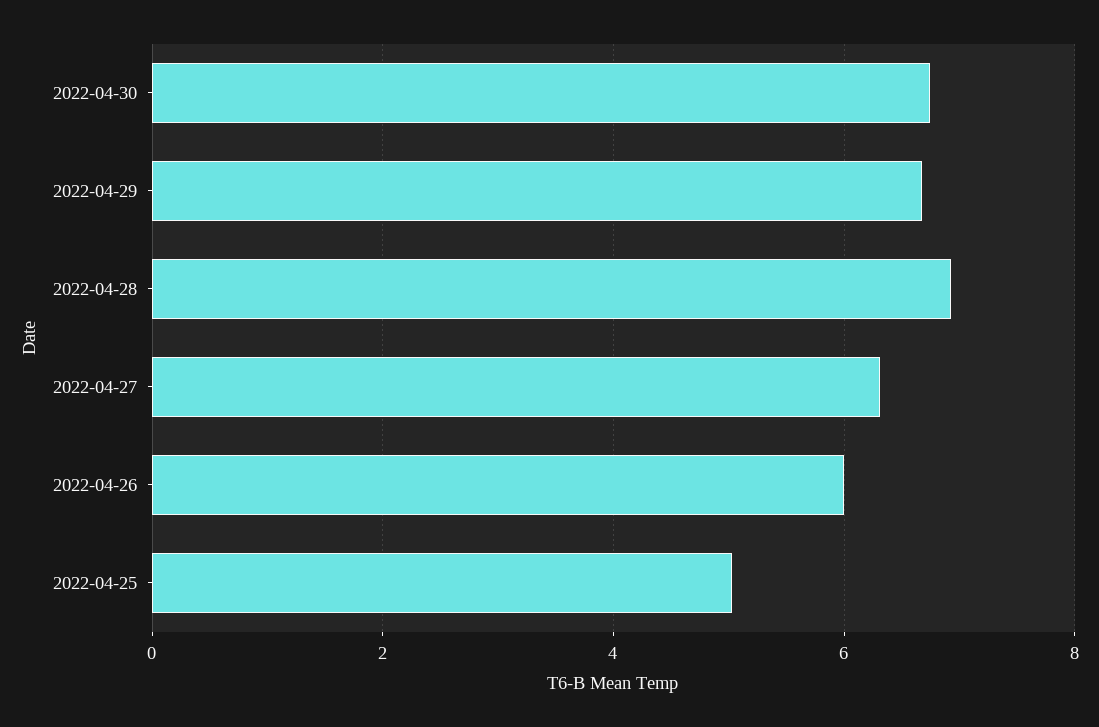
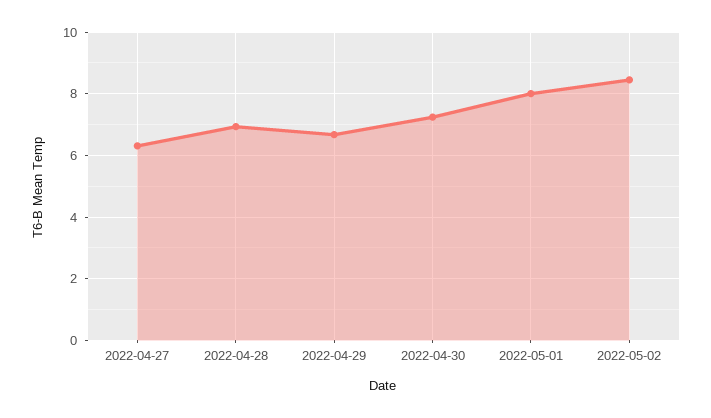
2022-04-30: 6.8 -> 7.2
2022-04-26: 6 -> none
2022-04-25: 5 -> none
2022-05-01: none -> 8
2022-05-02: none -> 8.4

